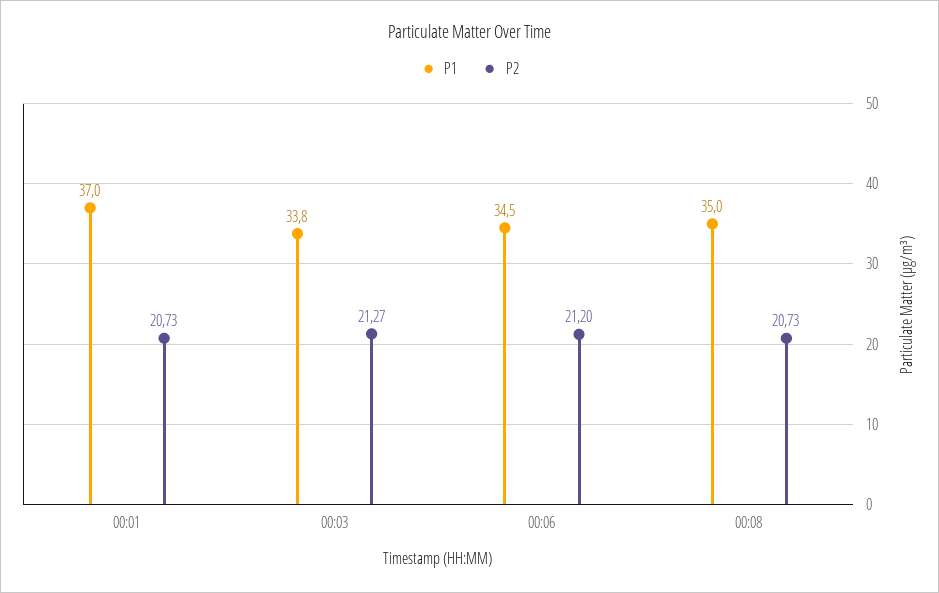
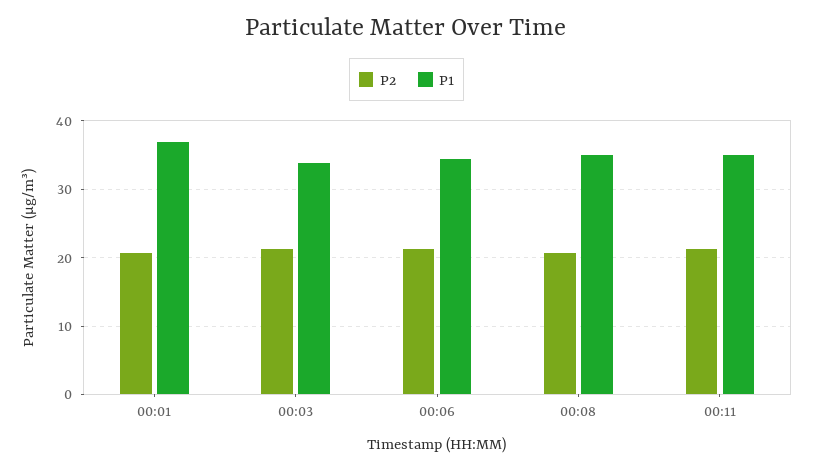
P2, 00:11: none -> 21
P1, 00:11: none -> 35

